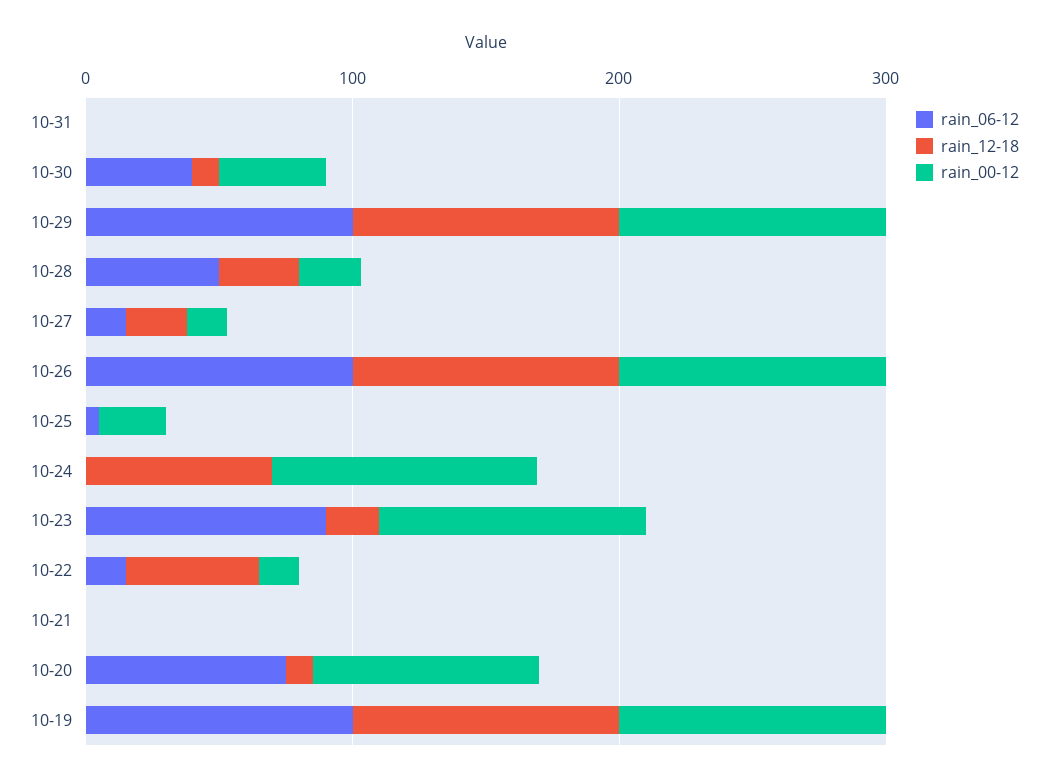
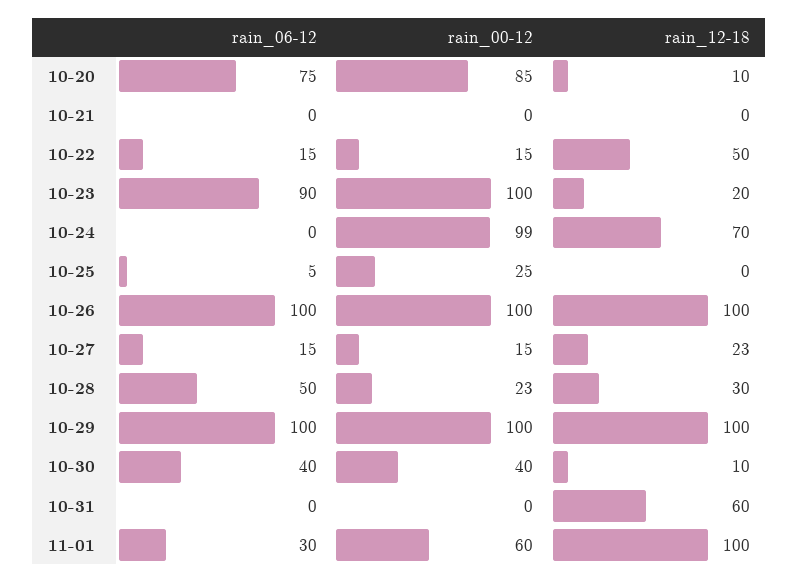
rain_12-18, 10-31: 0 -> 60
rain_06-12, 10-19: 100 -> none
rain_12-18, 10-19: 100 -> none
rain_00-12, 10-19: 100 -> none
rain_06-12, 11-01: none -> 30
rain_00-12, 11-01: none -> 60
rain_12-18, 11-01: none -> 100

